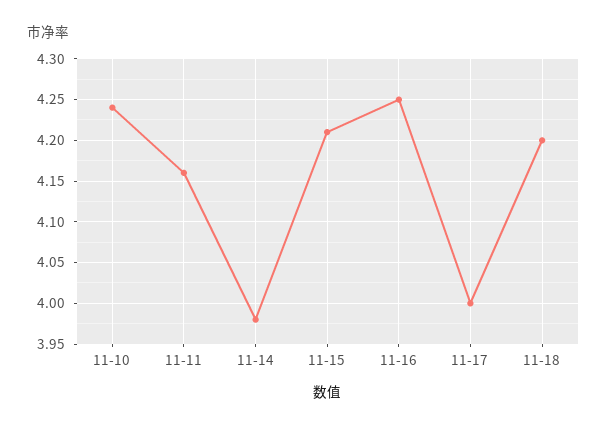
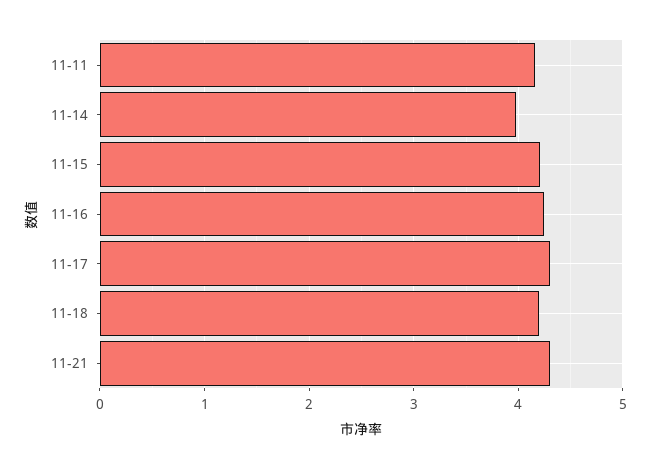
11-10: 4.24 -> none
11-17: 4 -> 4.3
11-21: none -> 4.3

